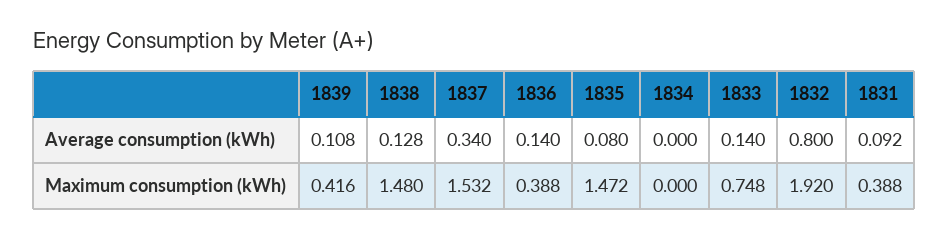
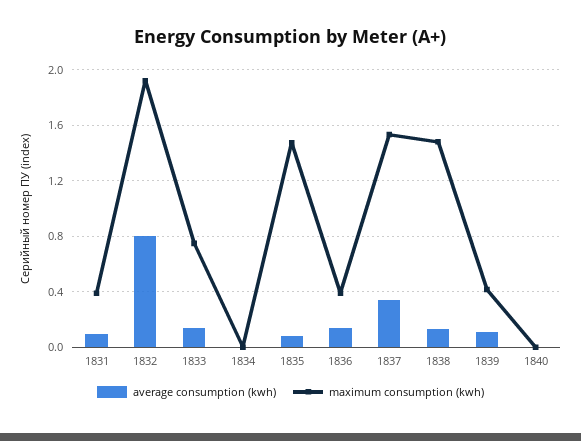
Average consumption (kWh), 1840: none -> 0
Maximum consumption (kWh), 1840: none -> 0

